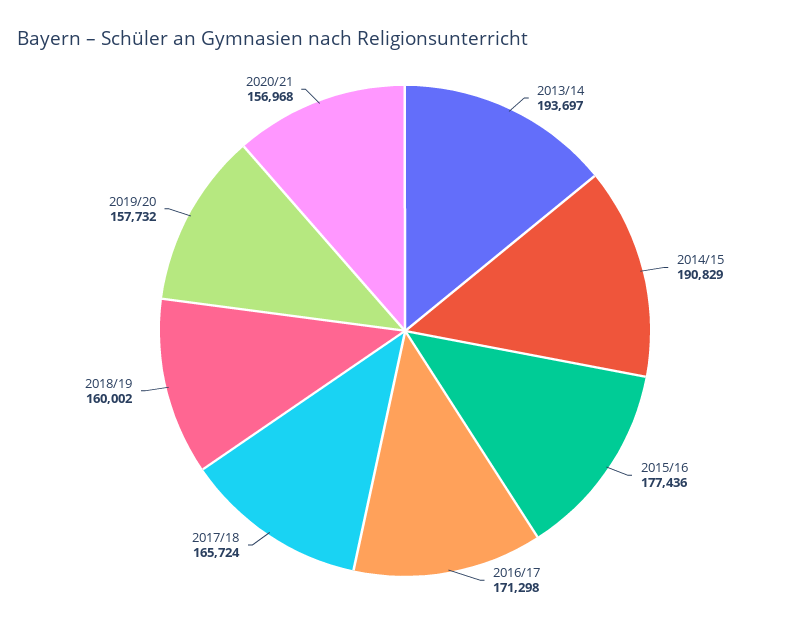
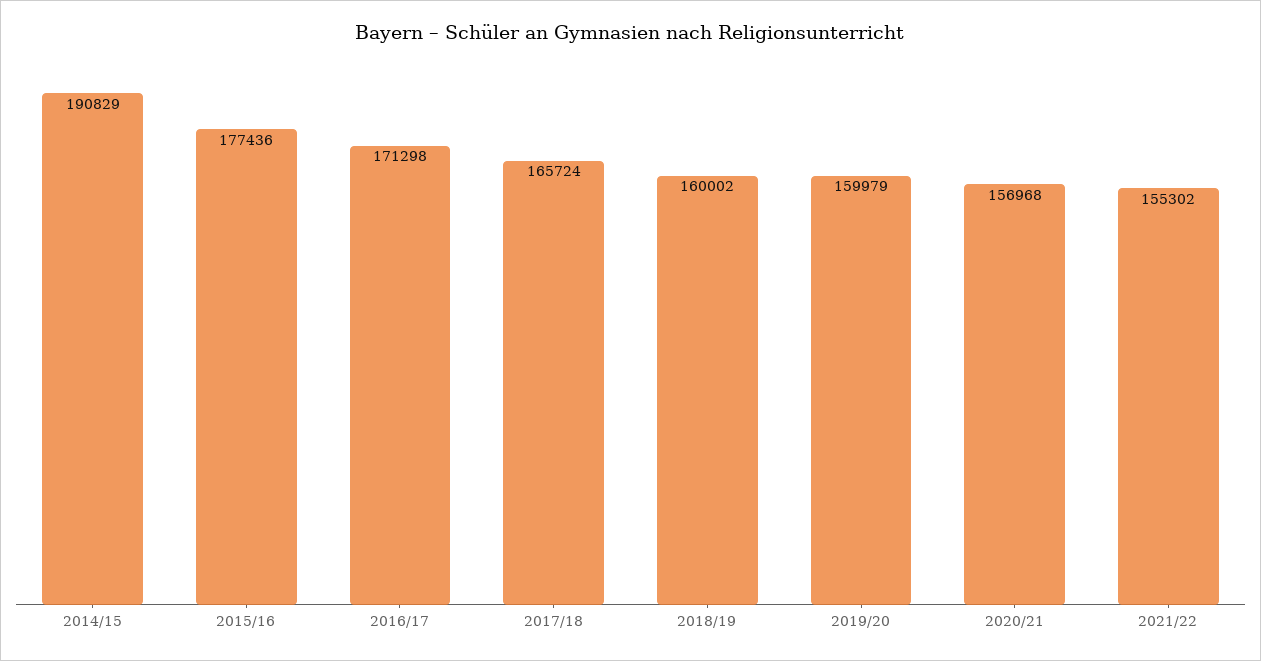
2013/14: 193697 -> none
2019/20: 157732 -> 159979
2021/22: none -> 155302

